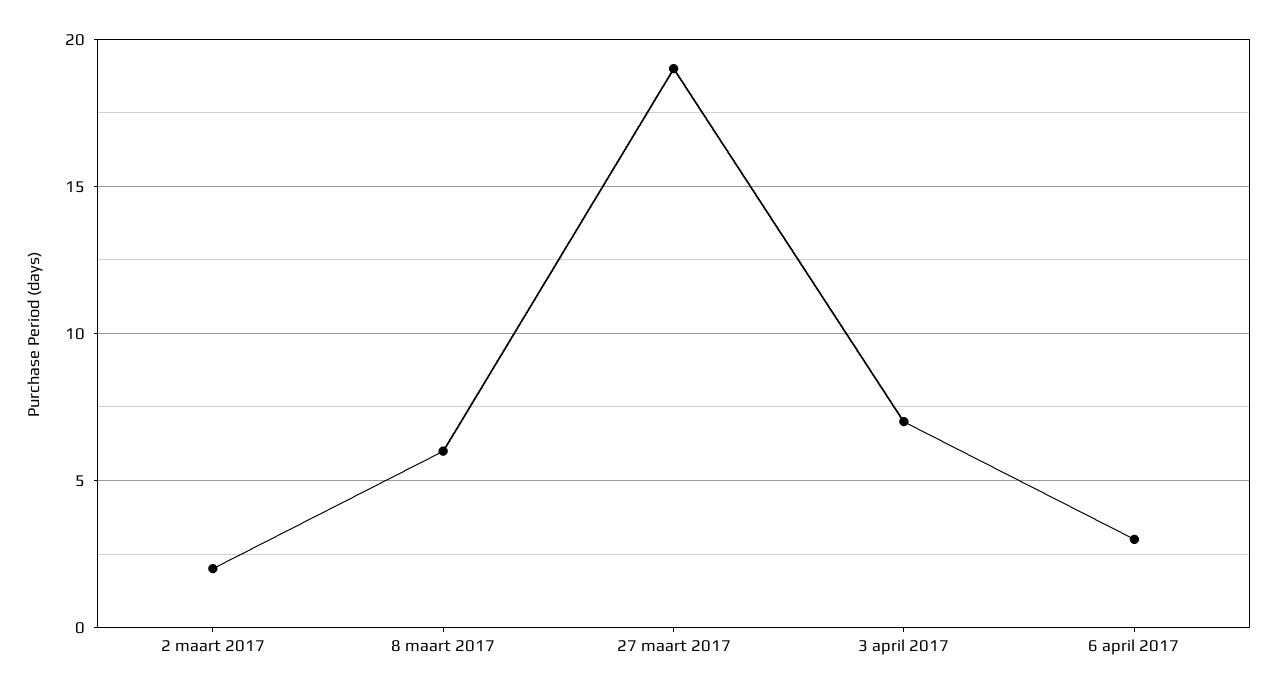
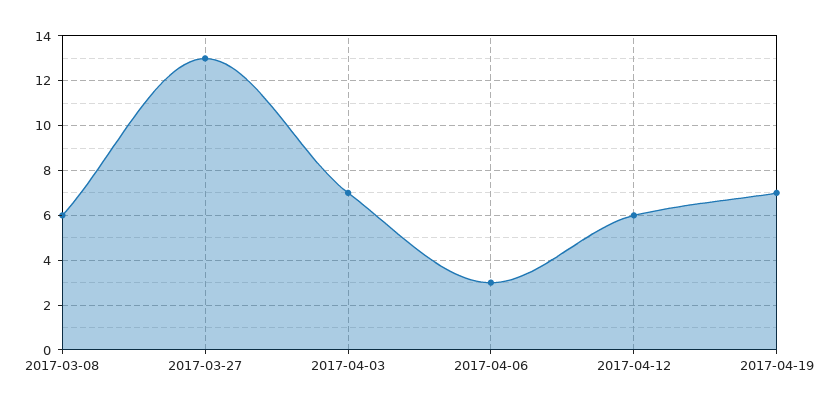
2 maart 2017: 2 -> none
27 maart 2017: 19 -> 13
2017-04-12: none -> 6
2017-04-19: none -> 7

